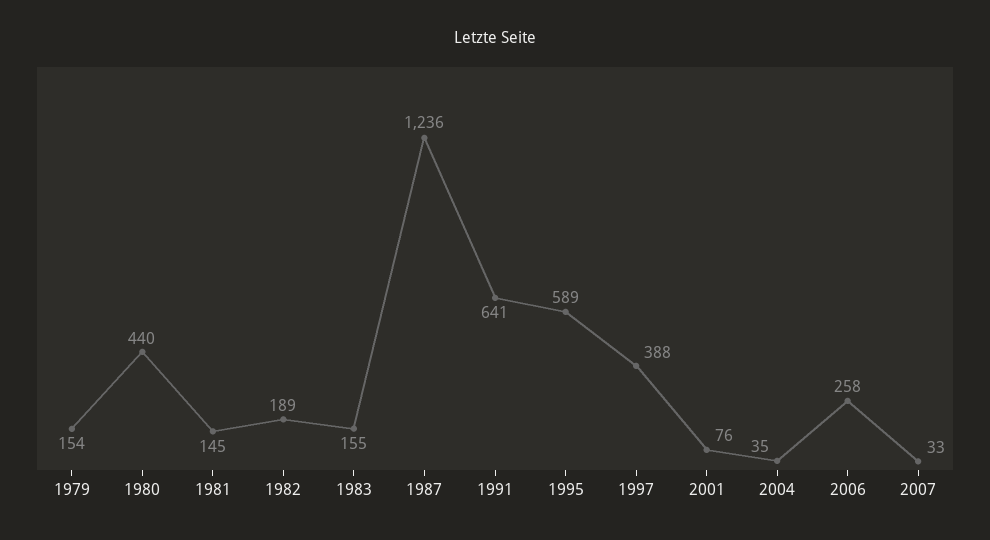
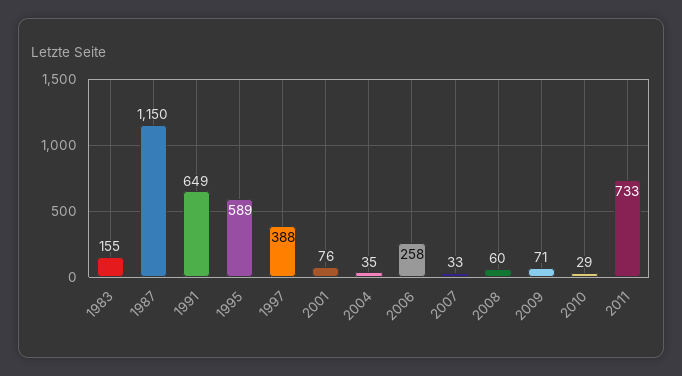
1979: 154 -> none
1980: 440 -> none
1981: 145 -> none
1982: 189 -> none
1987: 1236 -> 1150
1991: 641 -> 649
2008: none -> 60
2009: none -> 71
2010: none -> 29
2011: none -> 733

